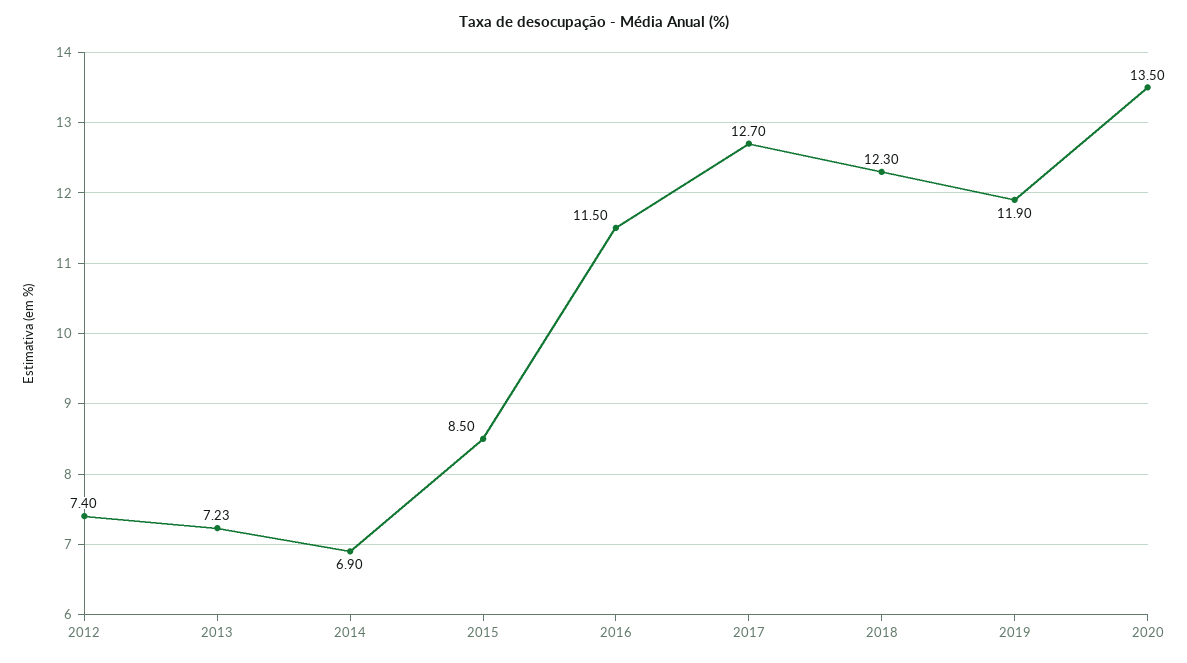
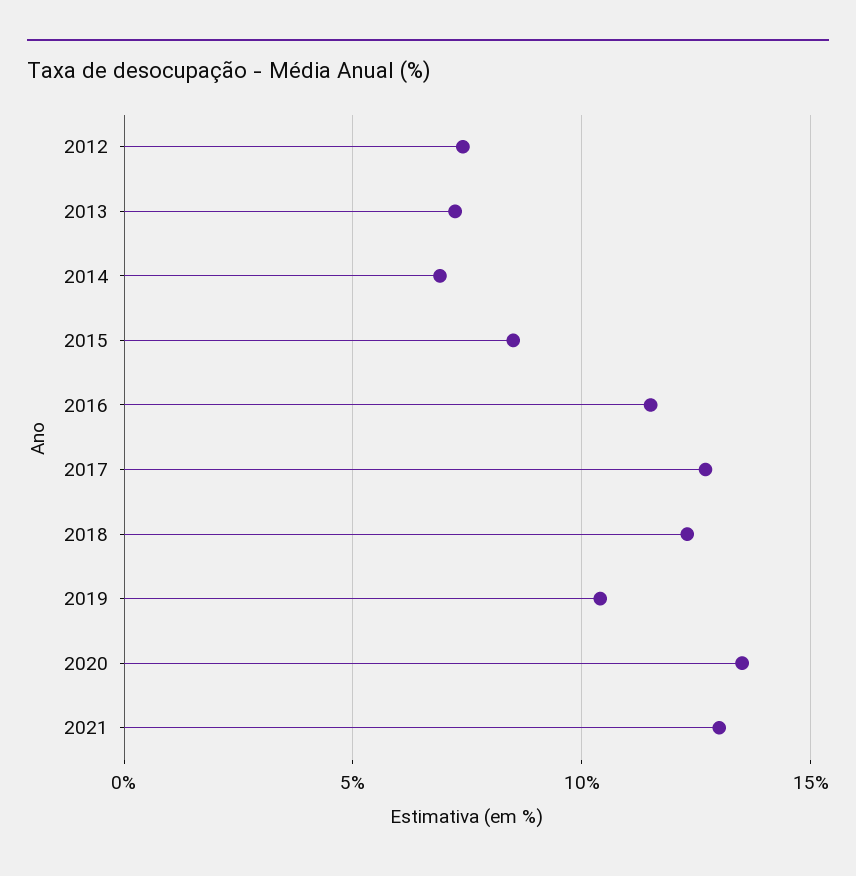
2019: 11.9 -> 10.5
2021: none -> 13

